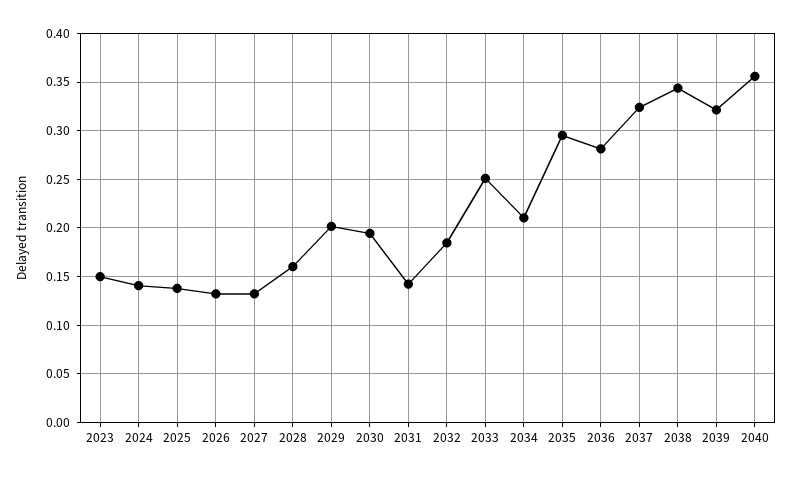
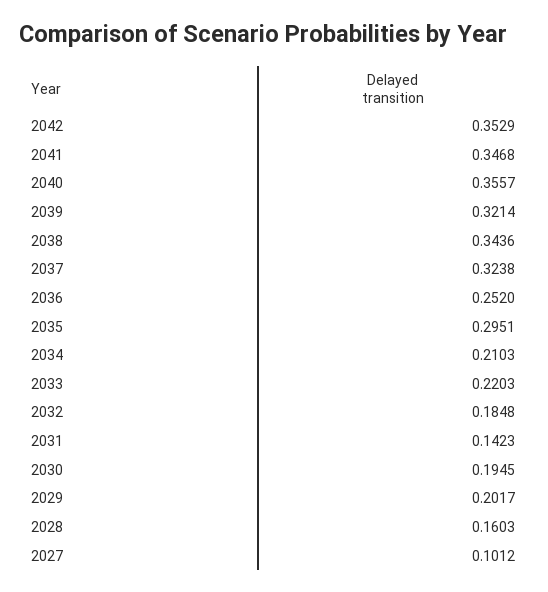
2023: 0.15 -> none
2024: 0.14 -> none
2025: 0.14 -> none
2026: 0.13 -> none
2027: 0.13 -> 0.1012
2033: 0.25 -> 0.2203
2036: 0.28 -> 0.252
2042: none -> 0.3529
2041: none -> 0.3468

